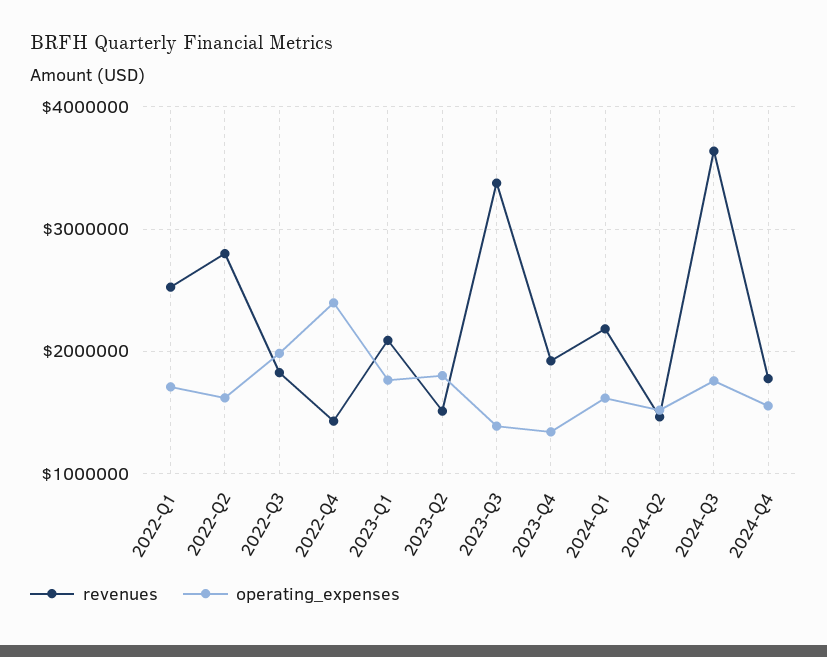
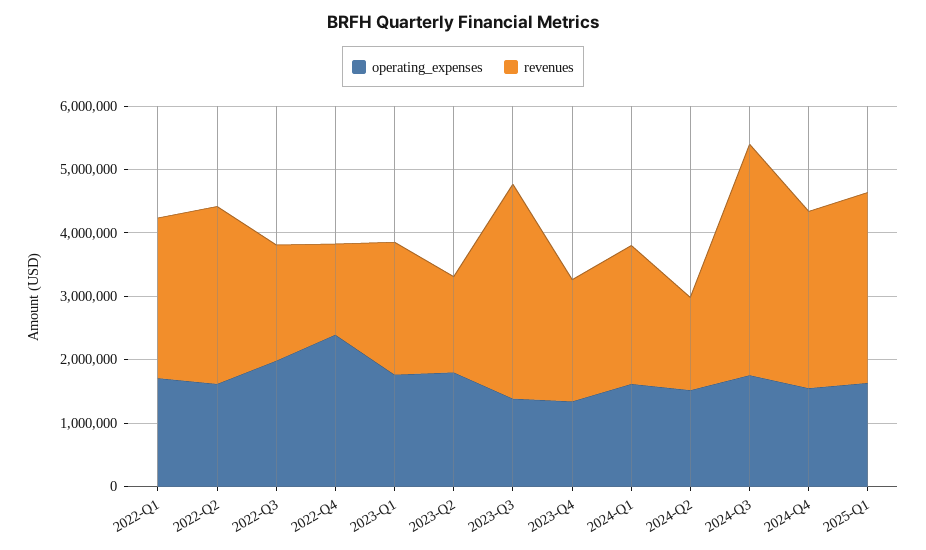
revenues, 2024-Q4: 1800000 -> 2800000
operating_expenses, 2025-Q1: none -> 1600000
revenues, 2025-Q1: none -> 3000000

